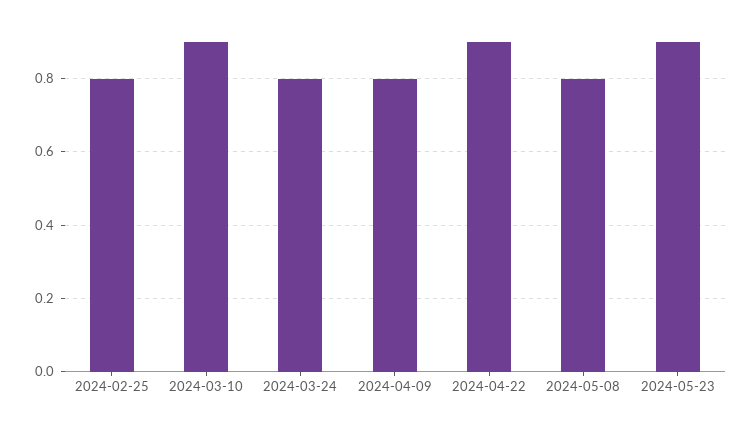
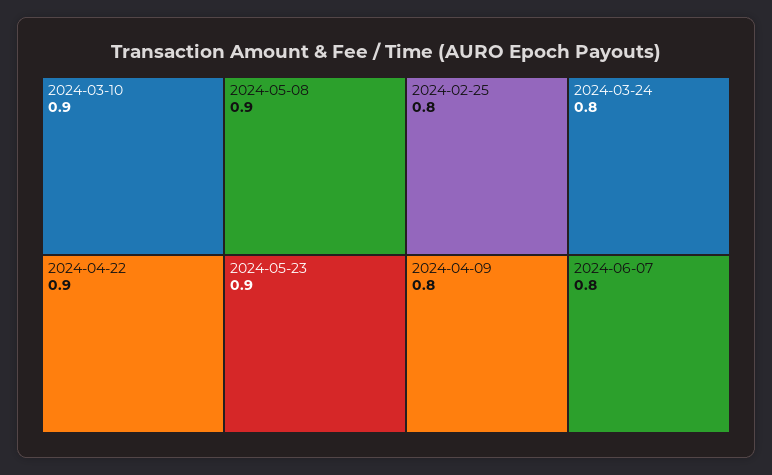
2024-05-08: 0.8 -> 0.9
2024-06-07: none -> 0.8

